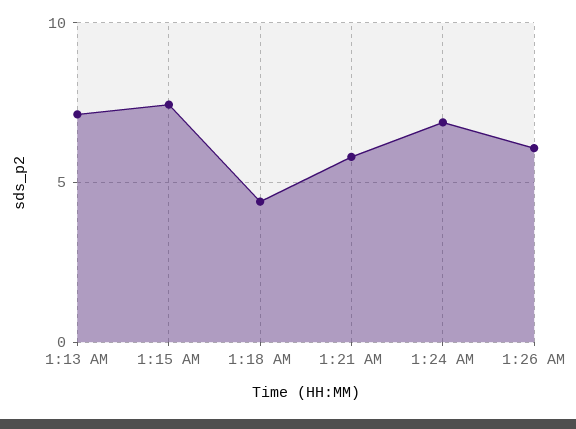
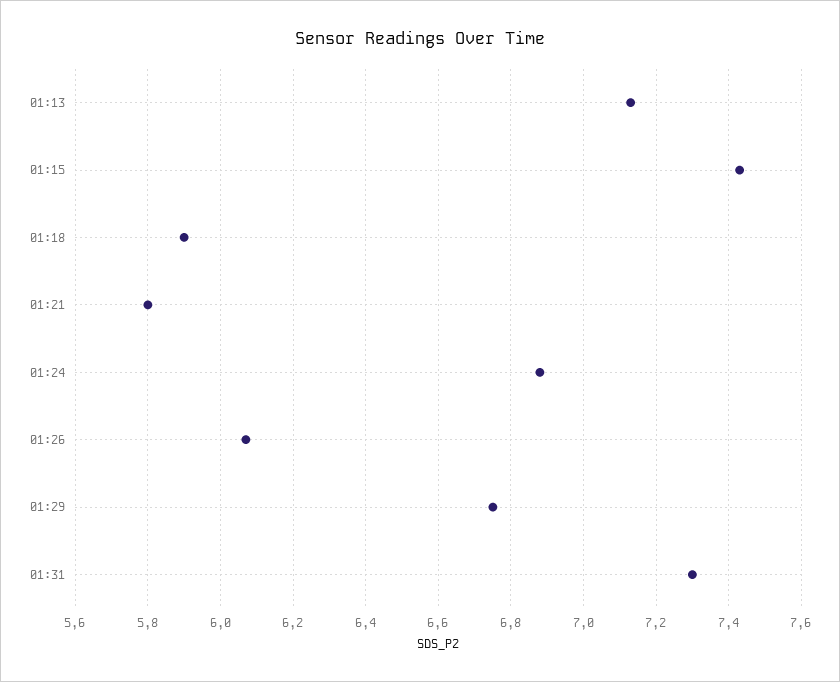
1:18 AM: 4.5 -> 5.9
01:29: none -> 6.75
01:31: none -> 7.3

